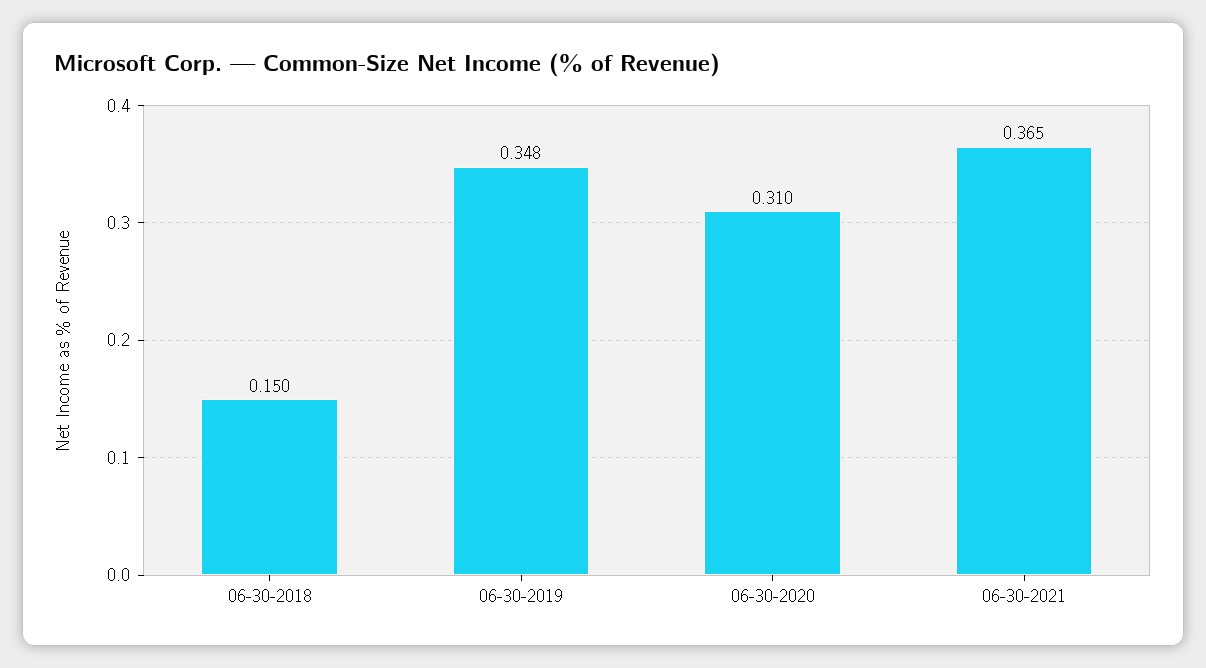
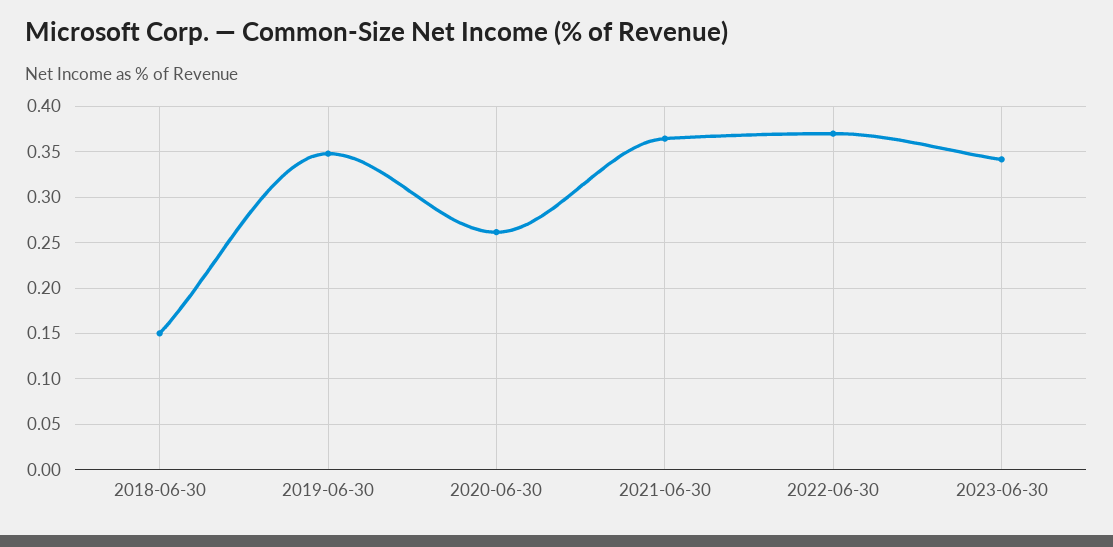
06-30-2020: 0.31 -> 0.26
2022-06-30: none -> 0.37
2023-06-30: none -> 0.34

